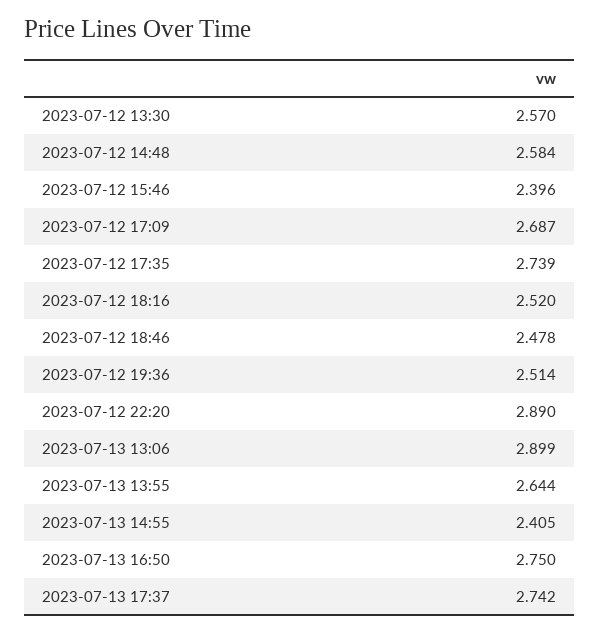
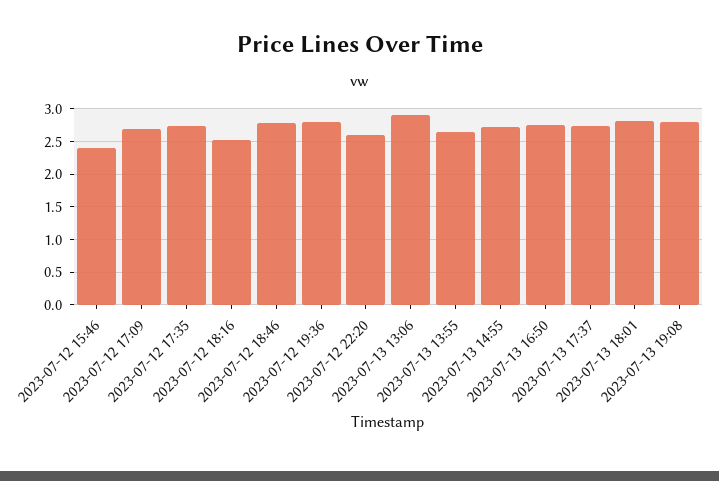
2023-07-12 13:30: 2.57 -> none
2023-07-12 14:48: 2.584 -> none
2023-07-12 18:46: 2.478 -> 2.8
2023-07-12 19:36: 2.514 -> 2.8
2023-07-12 22:20: 2.89 -> 2.6
2023-07-13 14:55: 2.405 -> 2.7
2023-07-13 18:01: none -> 2.8
2023-07-13 19:08: none -> 2.8

